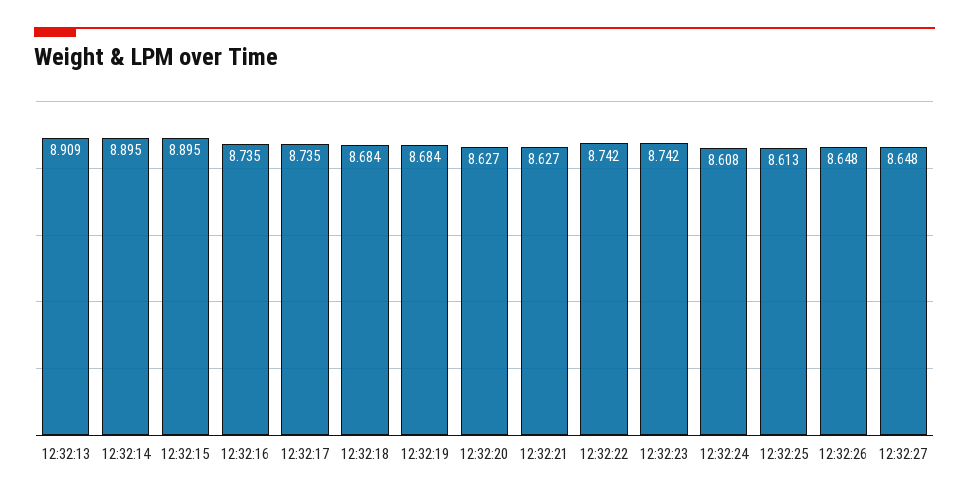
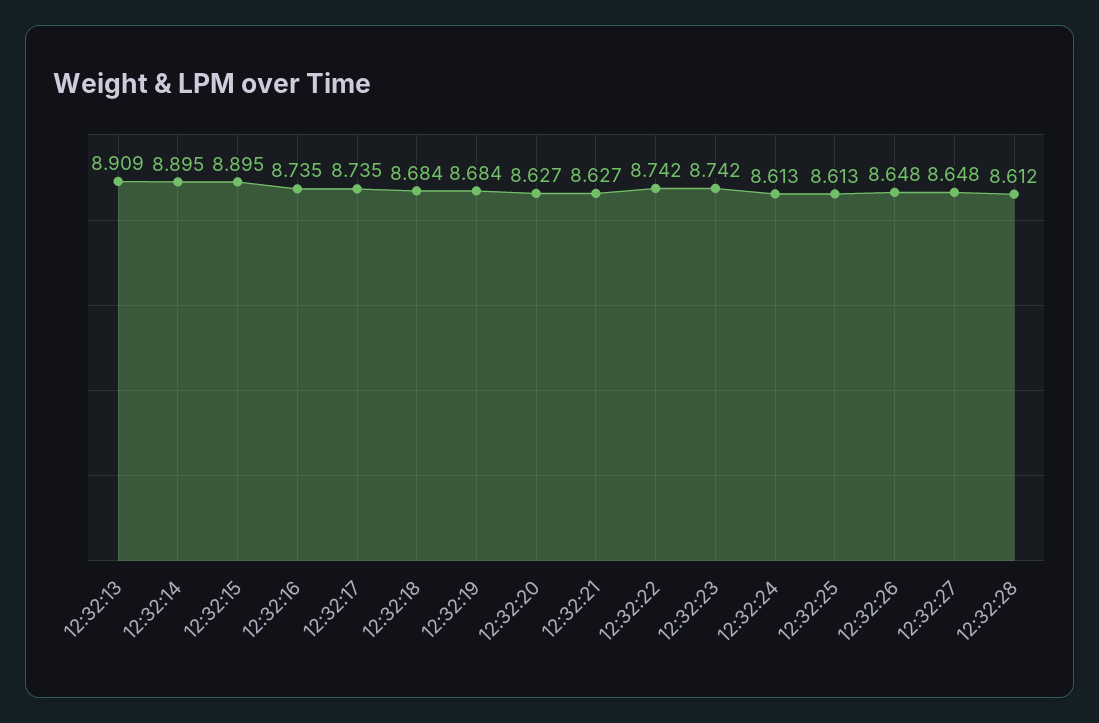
12:32:24: 8.608 -> 8.613
12:32:28: none -> 8.612

